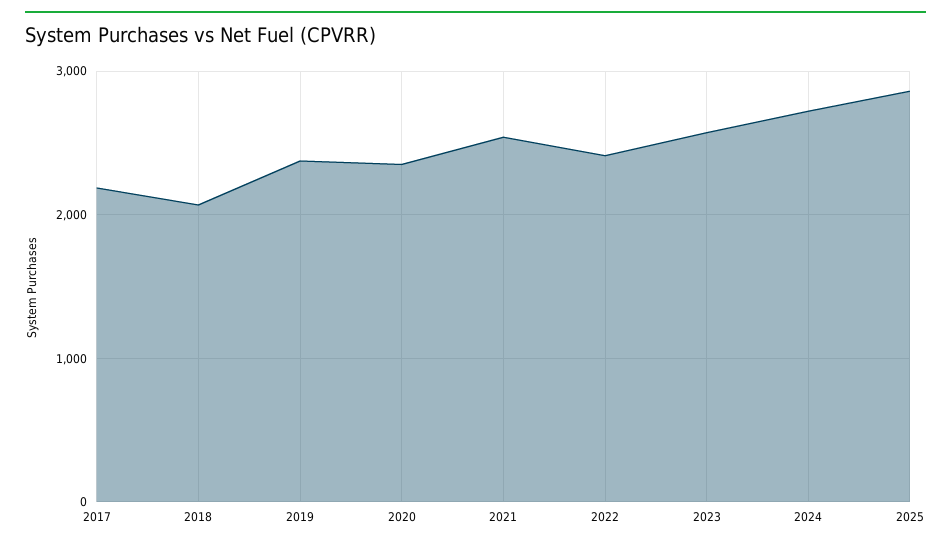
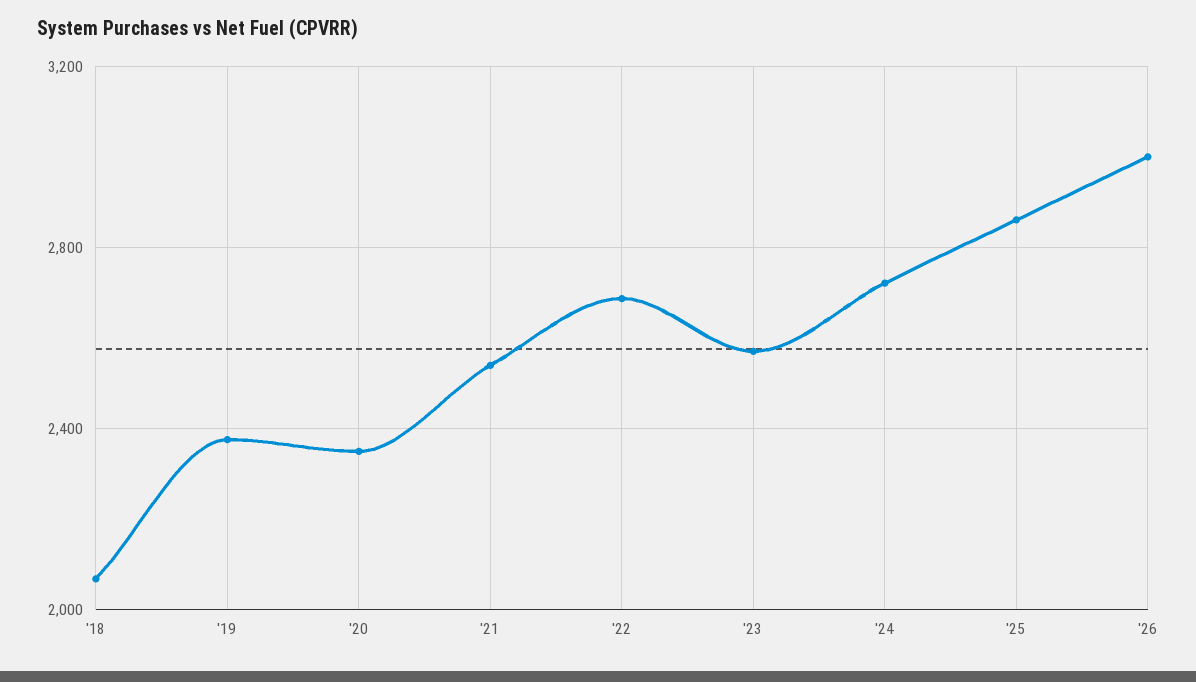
2017: 2200 -> none
2022: 2400 -> 2700
'26: none -> 3000

